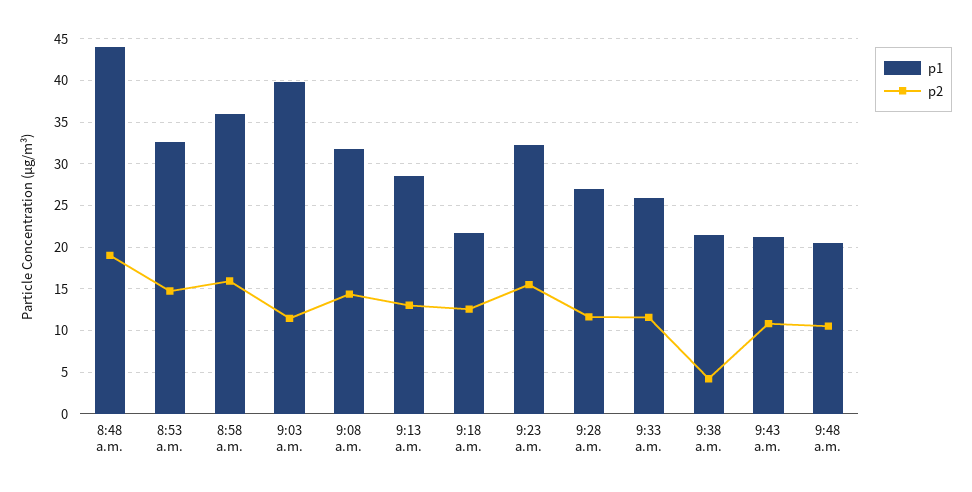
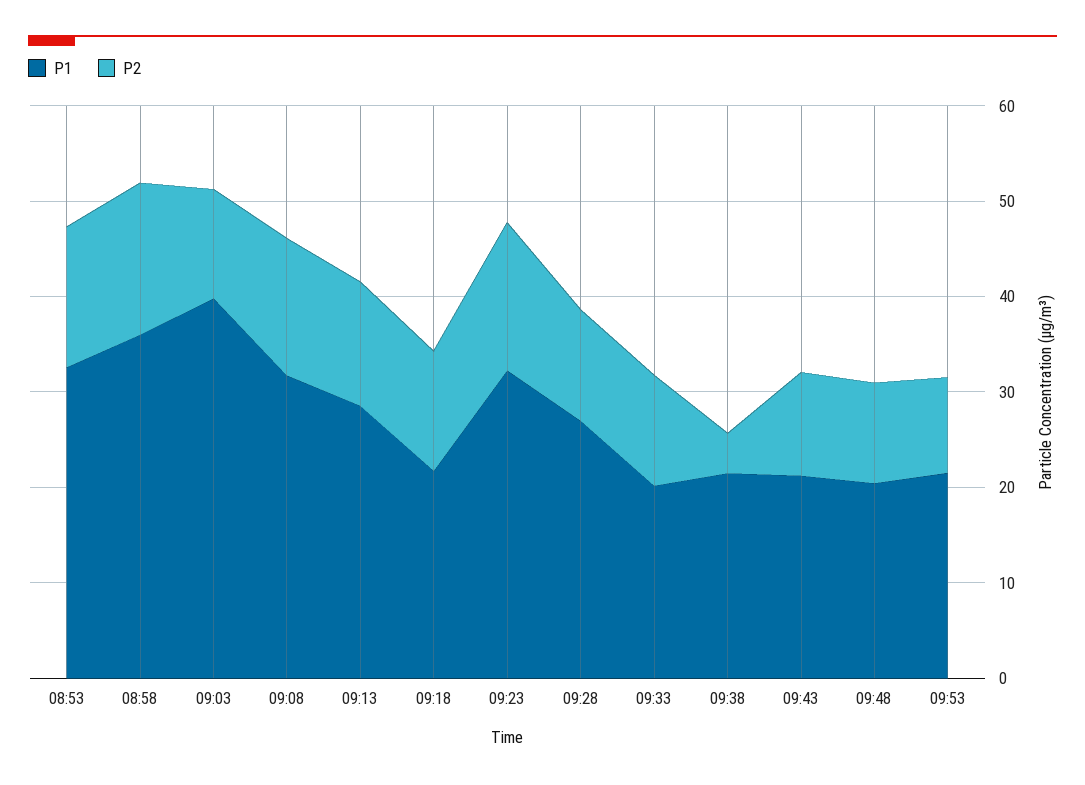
p1, 8:48 a.m.: 44 -> none
p2, 8:48 a.m.: 19 -> none
p1, 9:33 a.m.: 26 -> 20
p1, 09:53: none -> 22
p2, 09:53: none -> 10

